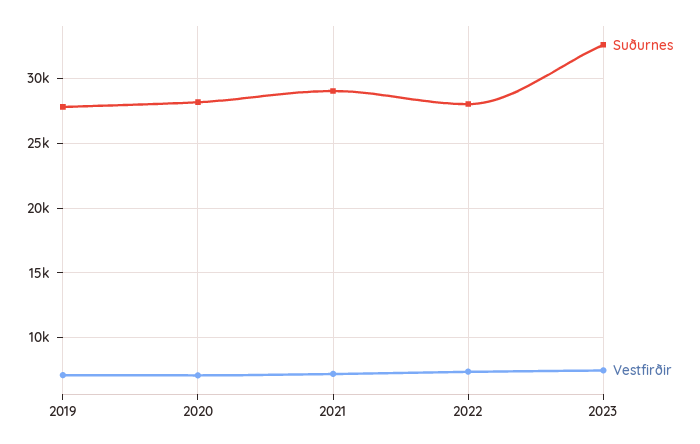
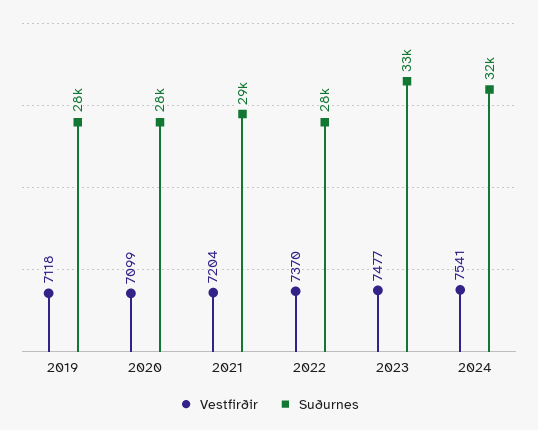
Vestfirðir, 2024: none -> 7541
Suðurnes, 2024: none -> 32000

